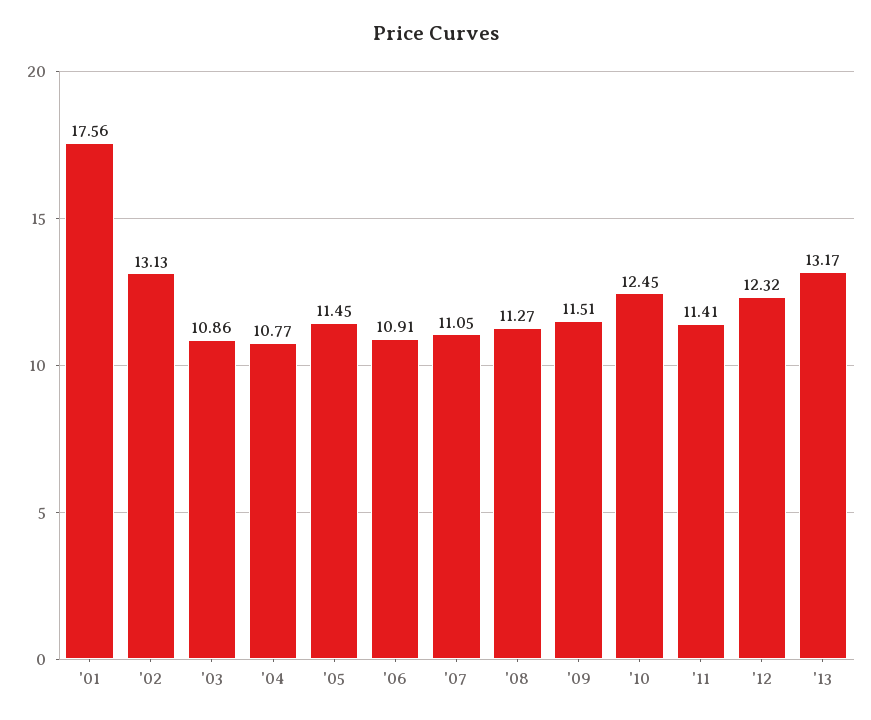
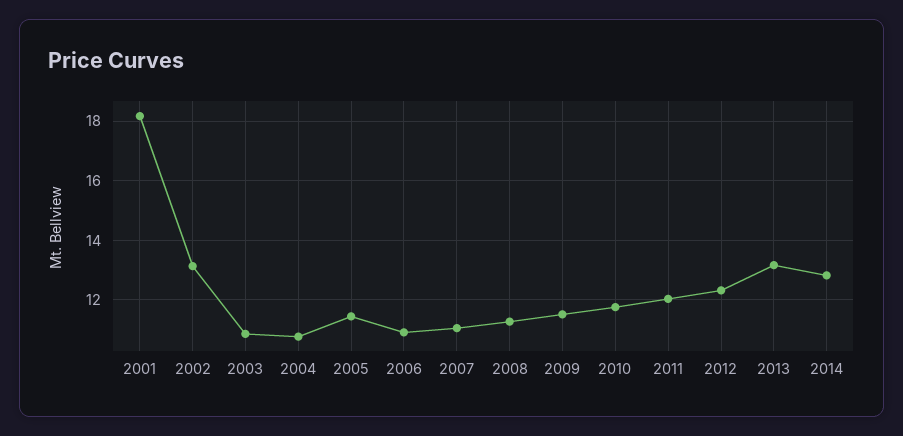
'01: 17.56 -> 18.25
'10: 12.45 -> 11.75
'11: 11.41 -> 12
2014: none -> 12.75

